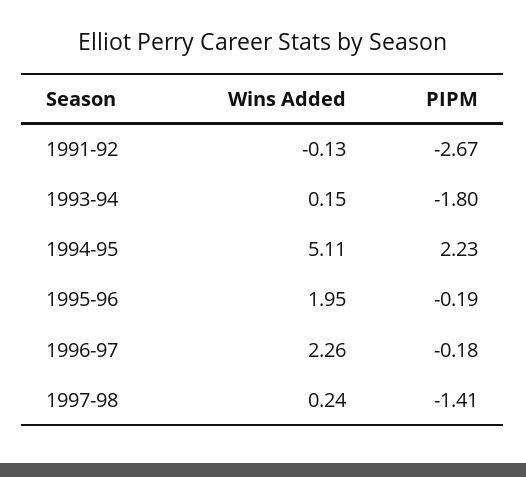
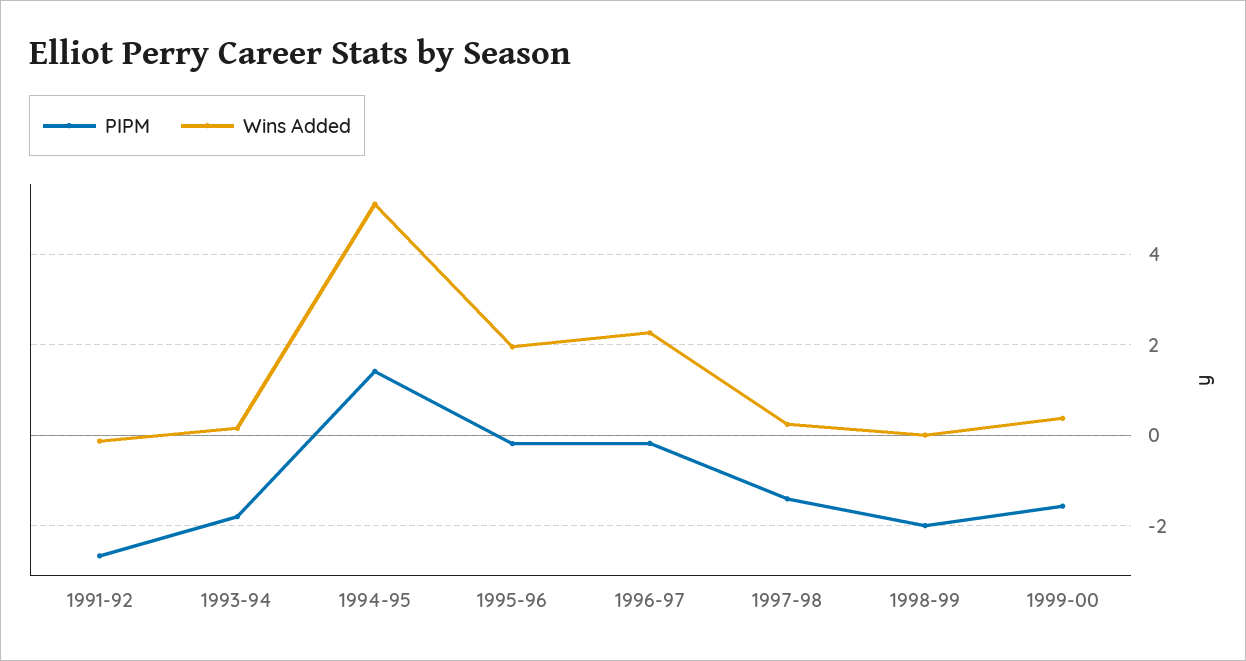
PIPM, 1994-95: 2.23 -> 1.4
PIPM, 1998-99: none -> -2
Wins Added, 1998-99: none -> 0
PIPM, 1999-00: none -> -1.6
Wins Added, 1999-00: none -> 0.4

